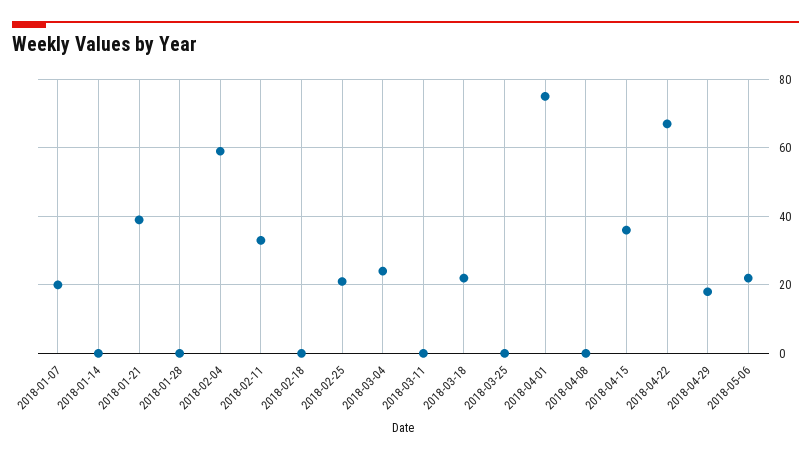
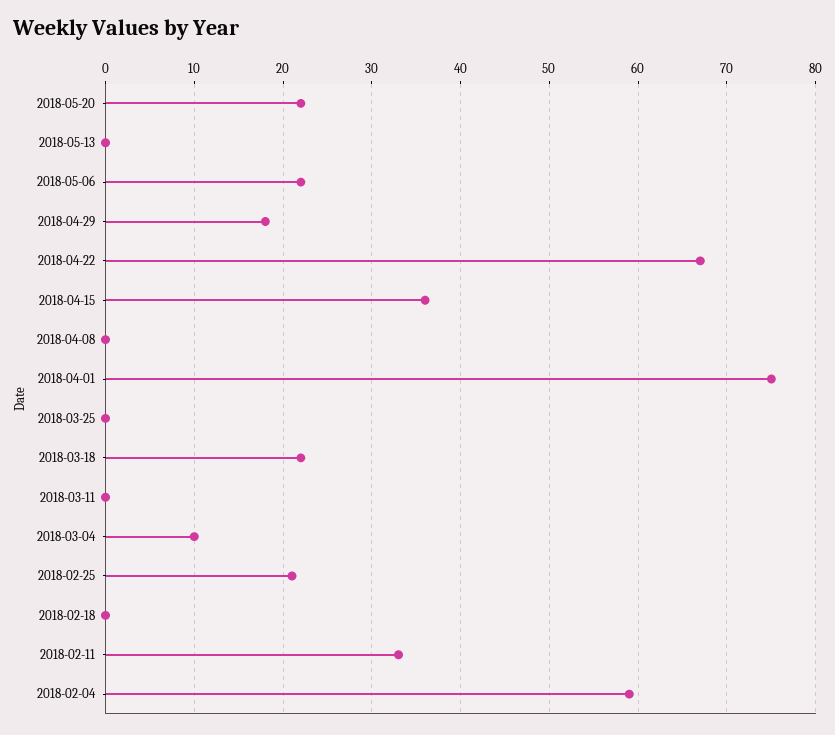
2018-01-07: 20 -> none
2018-01-14: 0 -> none
2018-01-21: 40 -> none
2018-01-28: 0 -> none
2018-03-04: 25 -> 10
2018-05-20: none -> 22
2018-05-13: none -> 0

